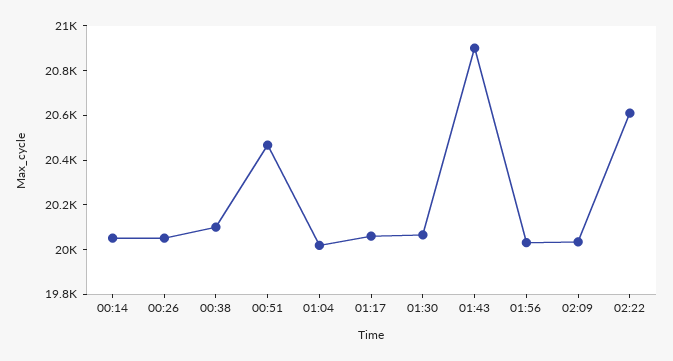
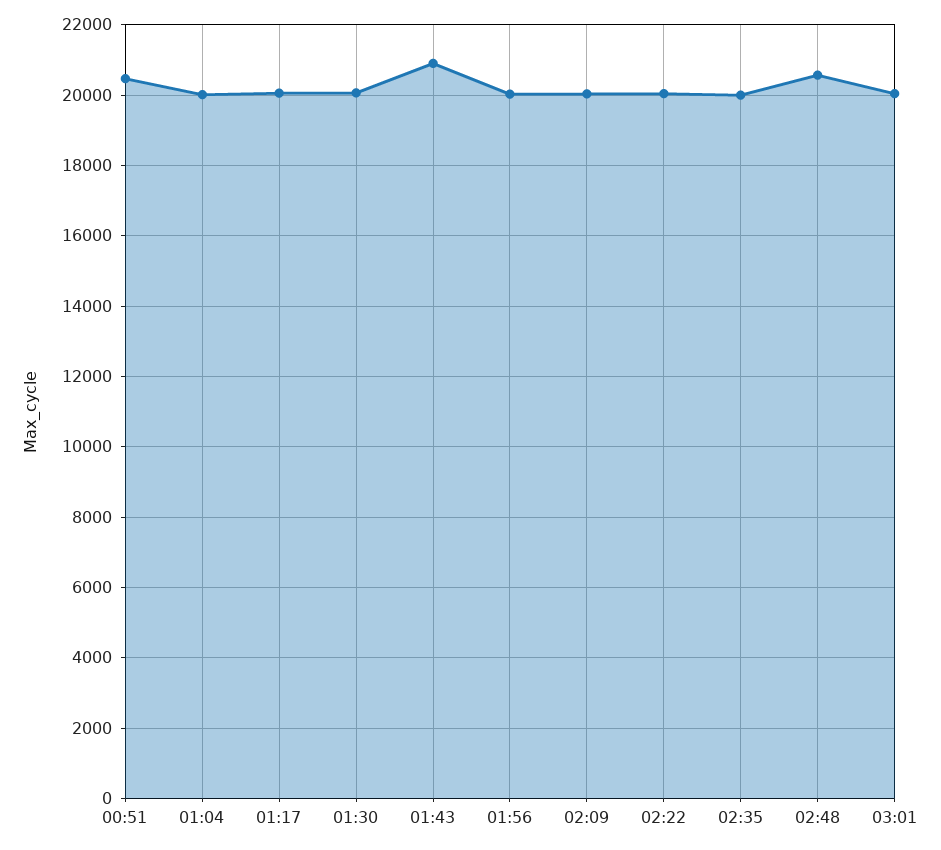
00:14: 20050 -> none
00:26: 20050 -> none
00:38: 20100 -> none
02:22: 20600 -> 20000
02:35: none -> 20000
02:48: none -> 20600
03:01: none -> 20000

